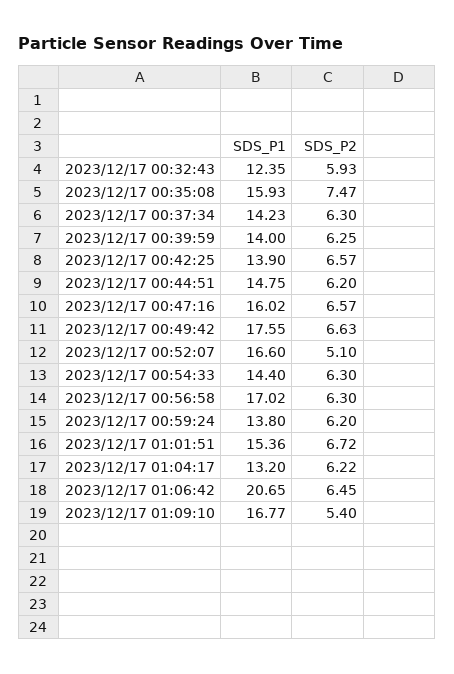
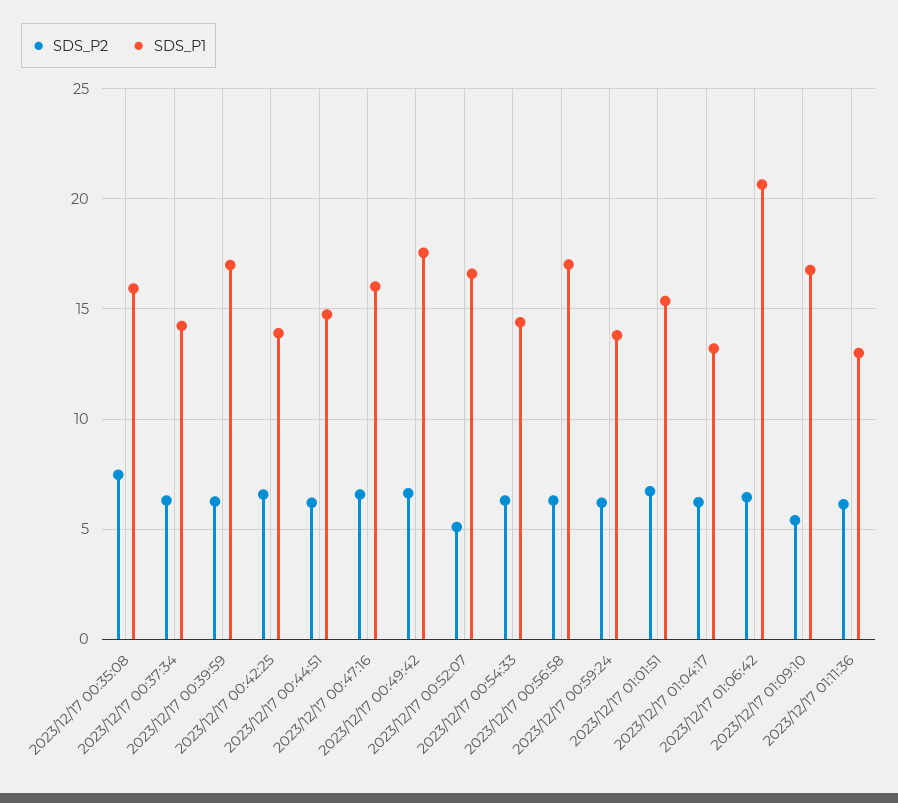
SDS_P1, 2023/12/17 00:32:43: 12.35 -> none
SDS_P2, 2023/12/17 00:32:43: 5.93 -> none
SDS_P1, 2023/12/17 00:39:59: 14 -> 17
SDS_P2, 2023/12/17 01:11:36: none -> 6
SDS_P1, 2023/12/17 01:11:36: none -> 13

